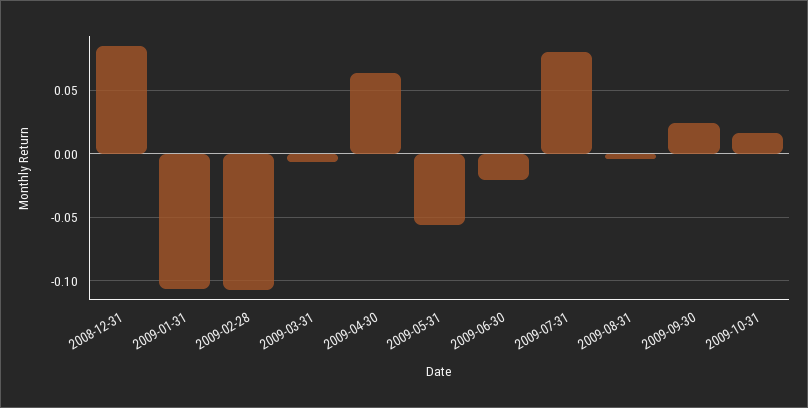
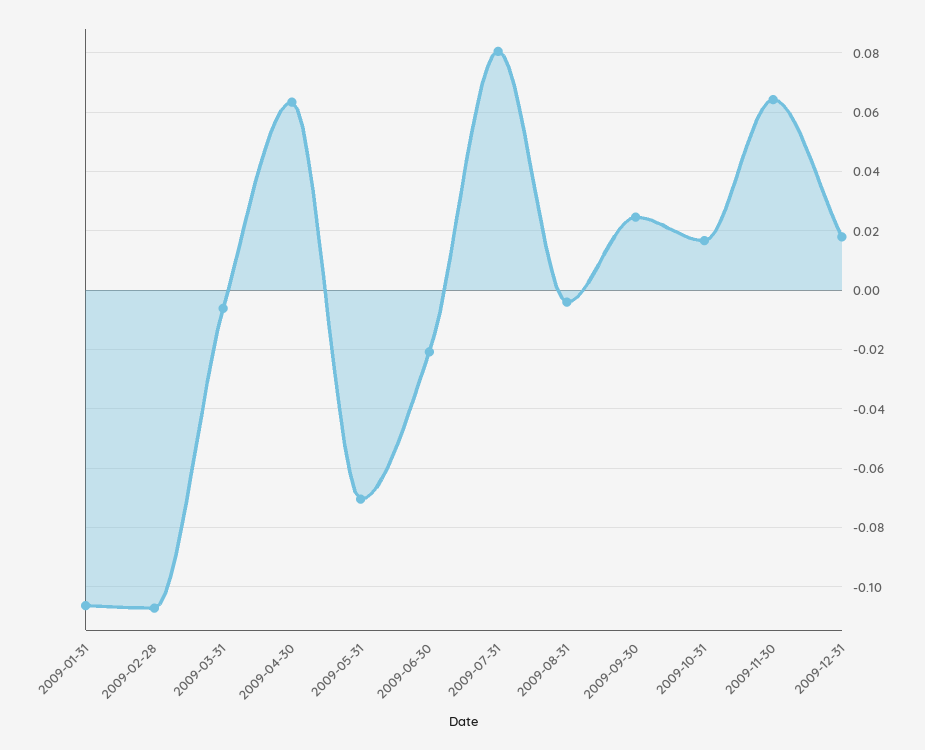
2008-12-31: 0.085 -> none
2009-05-31: -0.055 -> -0.07
2009-11-30: none -> 0.065
2009-12-31: none -> 0.0175

